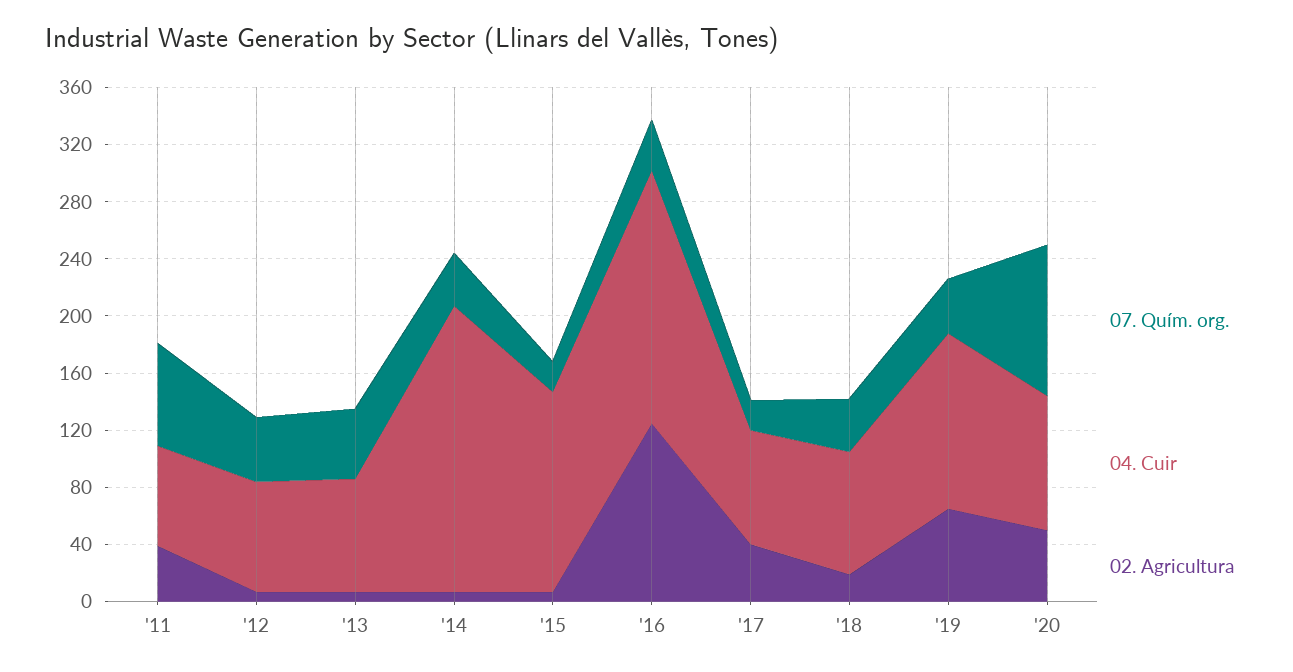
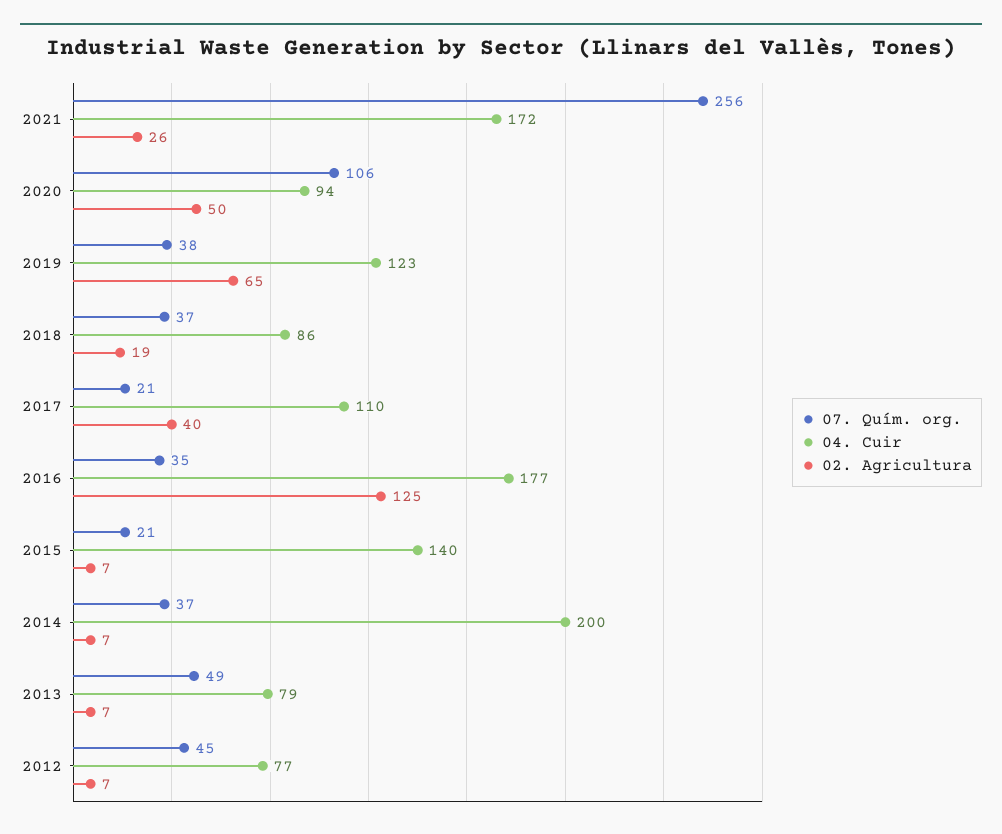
07. Quím. org., '11: 70 -> none
04. Cuir, '11: 70 -> none
02. Agricultura, '11: 40 -> none
04. Cuir, '17: 80 -> 110
07. Quím. org., 2021: none -> 256
04. Cuir, 2021: none -> 172
02. Agricultura, 2021: none -> 26

